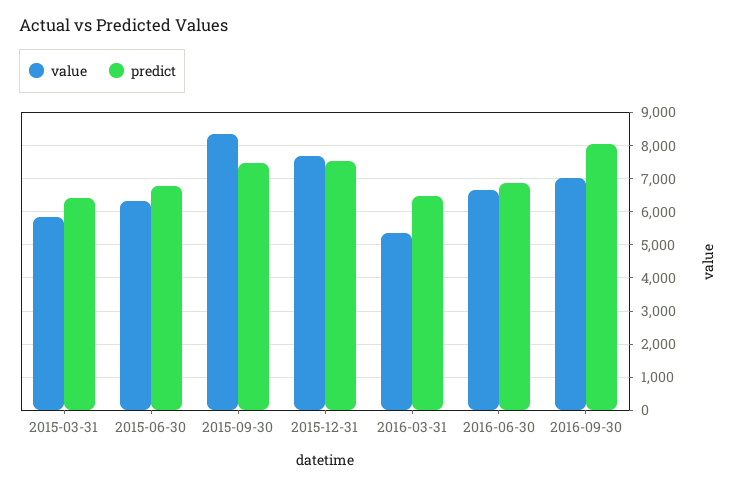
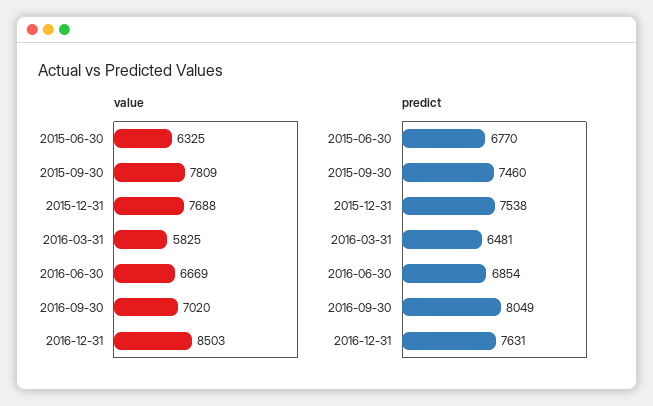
value, 2015-03-31: 5800 -> none
predict, 2015-03-31: 6400 -> none
value, 2015-09-30: 8400 -> 7809
value, 2016-03-31: 5400 -> 5825
value, 2016-12-31: none -> 8503
predict, 2016-12-31: none -> 7631

